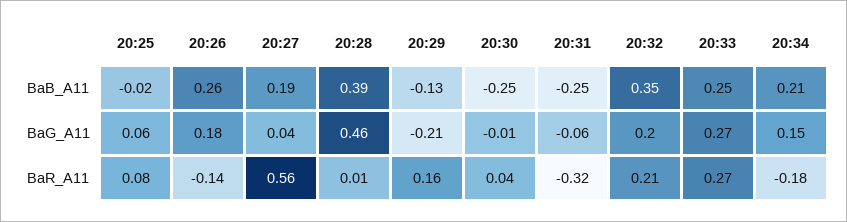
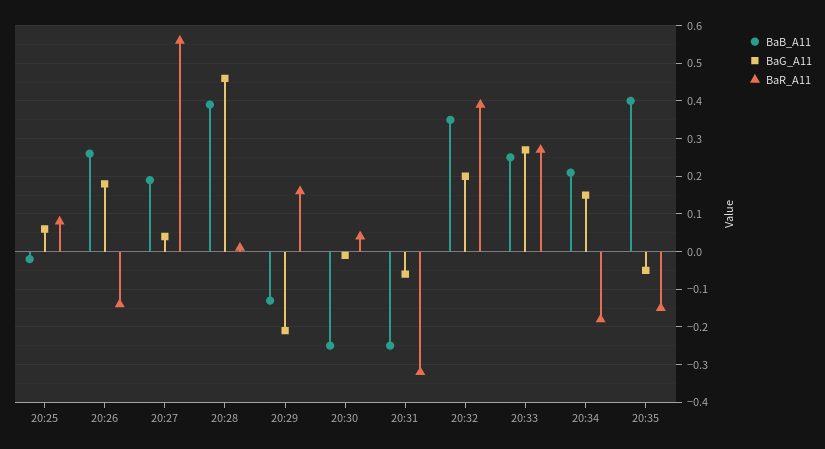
BaR_A11, 20:32: 0.21 -> 0.4
BaB_A11, 20:35: none -> 0.4
BaG_A11, 20:35: none -> -0.05
BaR_A11, 20:35: none -> -0.15

